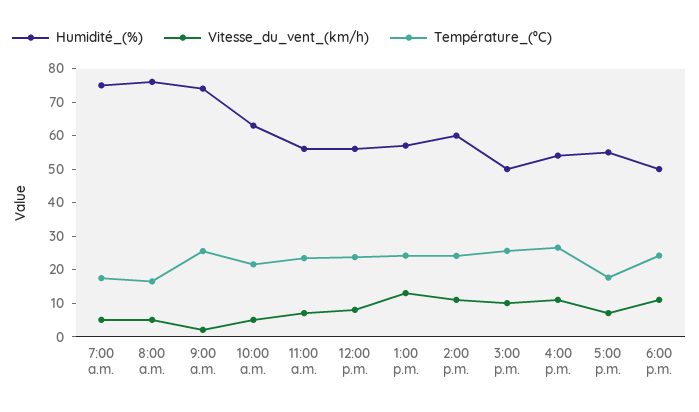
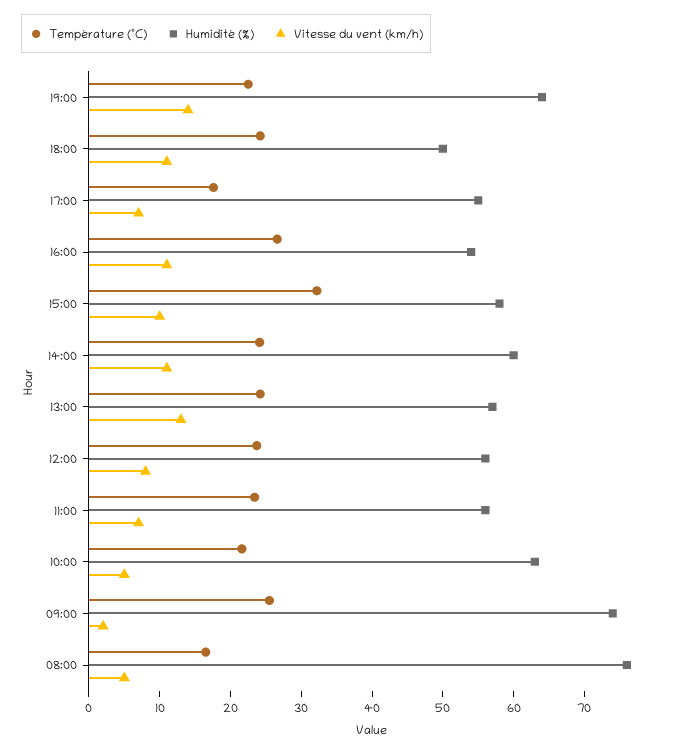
Humidité_(%), 7:00 a.m.: 75 -> none
Vitesse_du_vent_(km/h), 7:00 a.m.: 5 -> none
Température_(ºC), 7:00 a.m.: 17.5 -> none
Humidité_(%), 3:00 p.m.: 50 -> 58
Température_(ºC), 3:00 p.m.: 25 -> 32
Température_(ºC), 19:00: none -> 22
Humidité_(%), 19:00: none -> 64
Vitesse_du_vent_(km/h), 19:00: none -> 14

